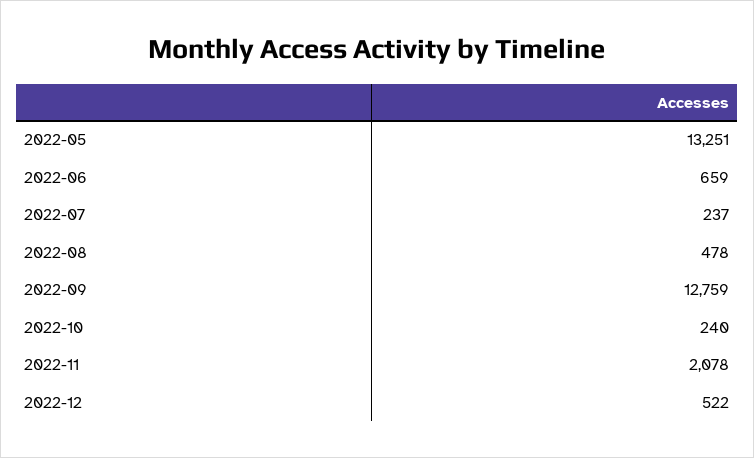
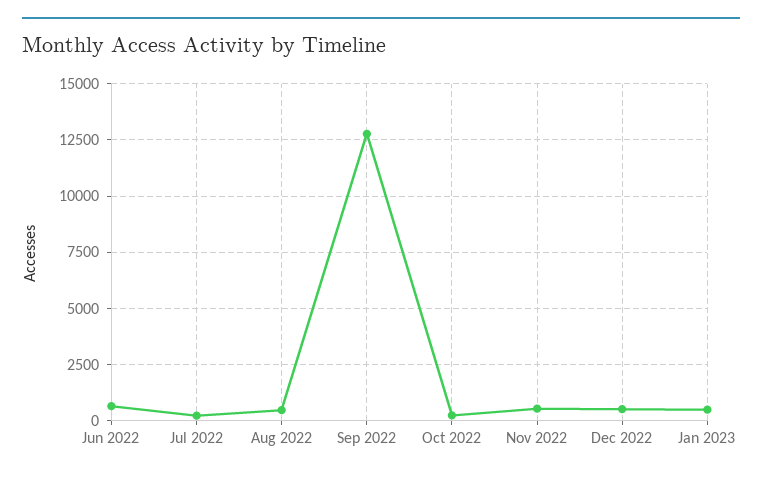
2022-05: 13251 -> none
2022-11: 2078 -> 500
Jan 2023: none -> 500

